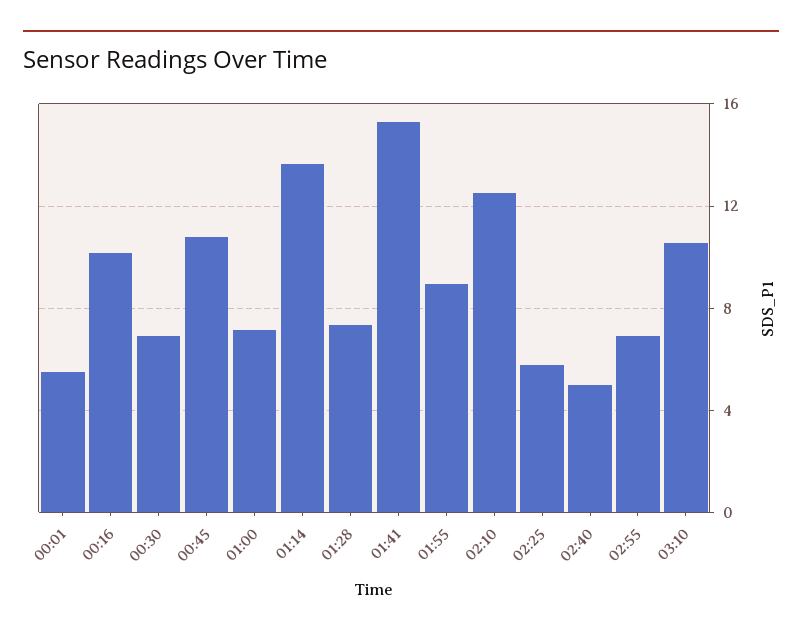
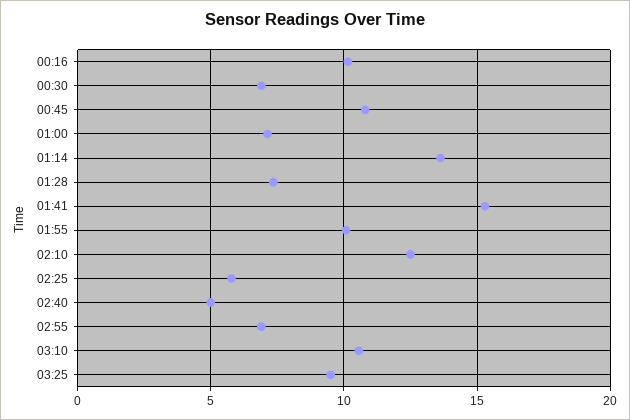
00:01: 5.5 -> none
01:55: 9 -> 10
03:25: none -> 9.5

